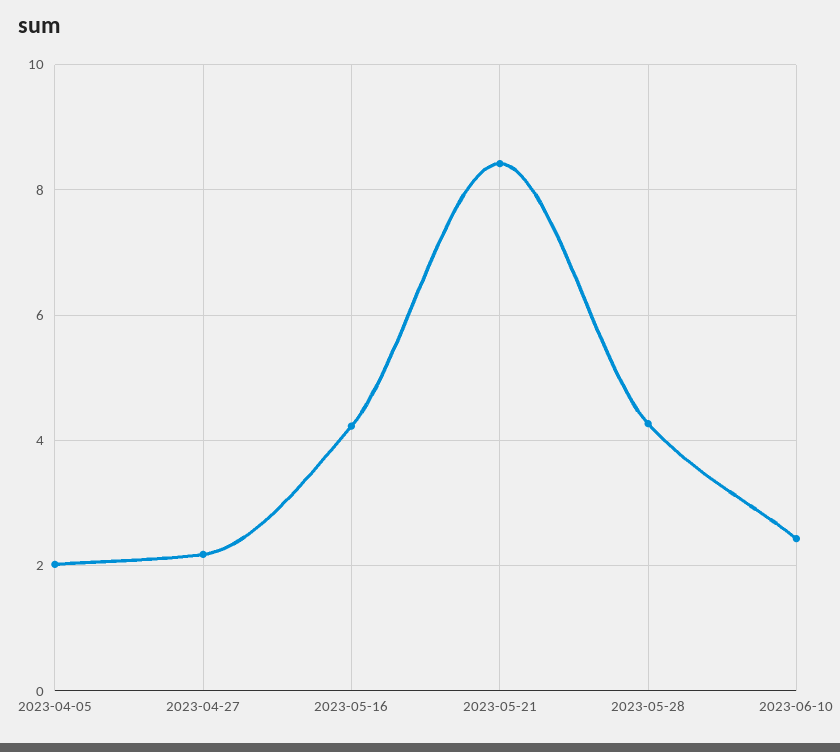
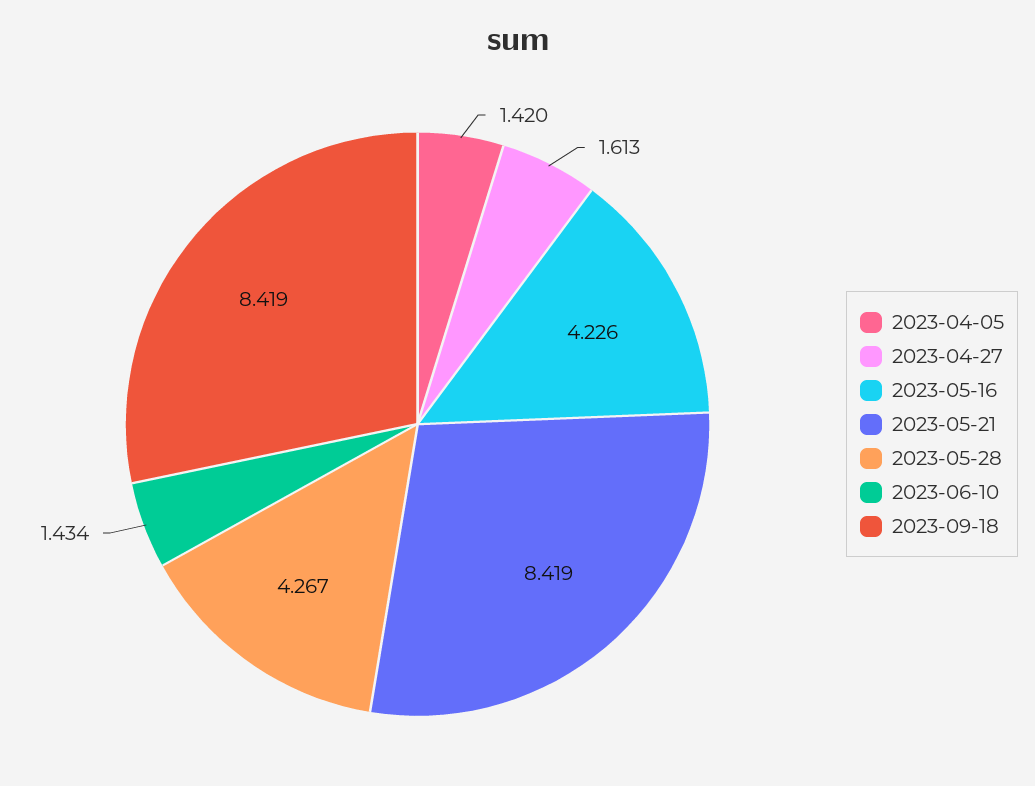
2023-04-05: 2 -> 1.42
2023-04-27: 2.2 -> 1.613
2023-06-10: 2.4 -> 1.434
2023-09-18: none -> 8.419

